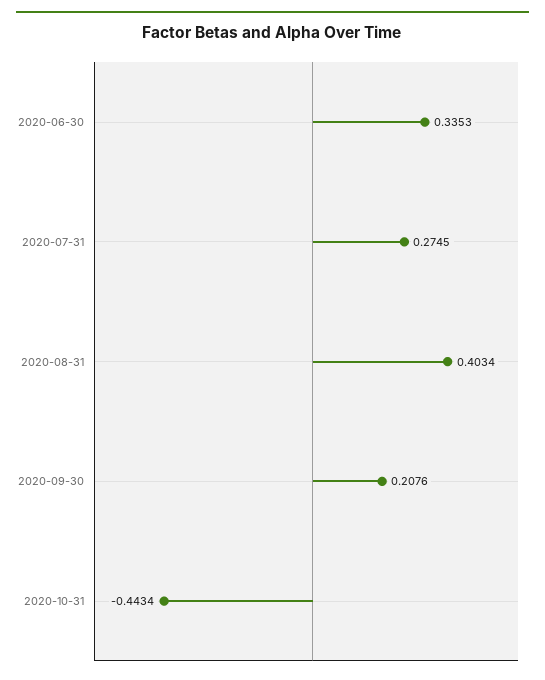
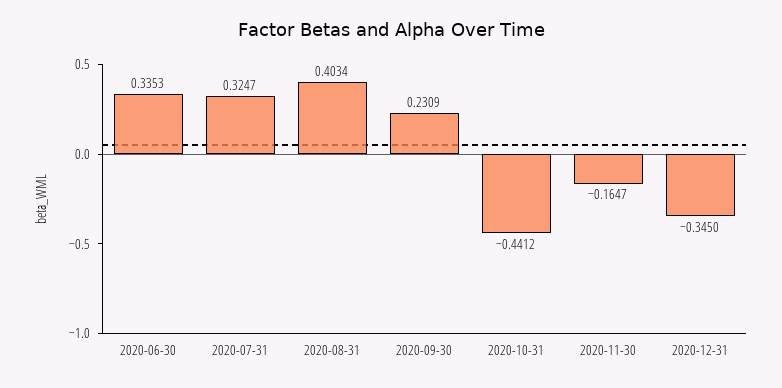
2020-07-31: 0.2745 -> 0.3247
2020-09-30: 0.2076 -> 0.2309
2020-10-31: -0.4434 -> -0.4412
2020-11-30: none -> -0.1647
2020-12-31: none -> -0.345

